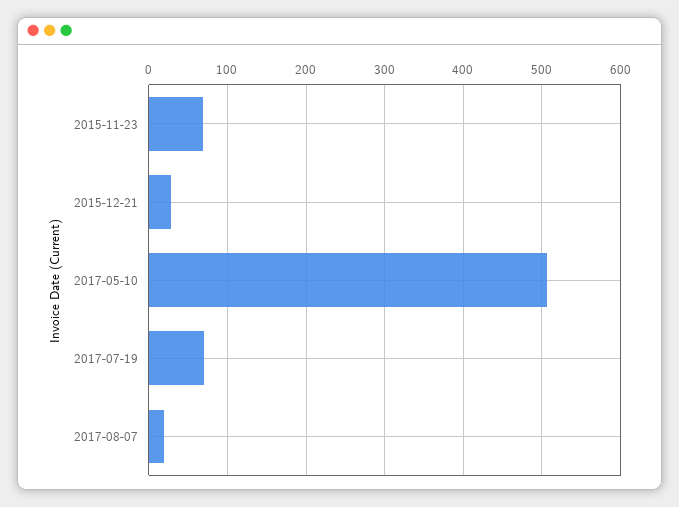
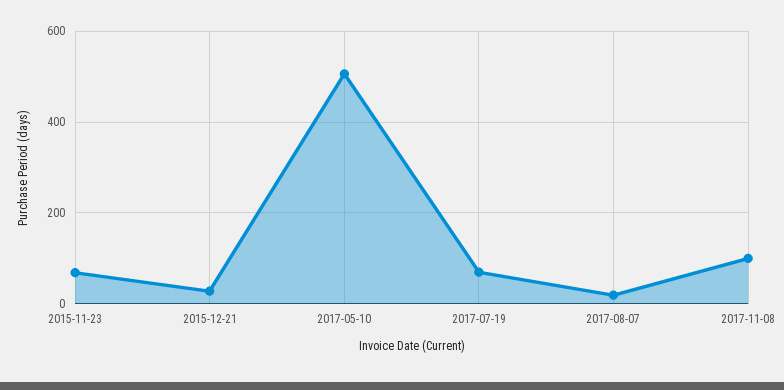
2017-11-08: none -> 100

